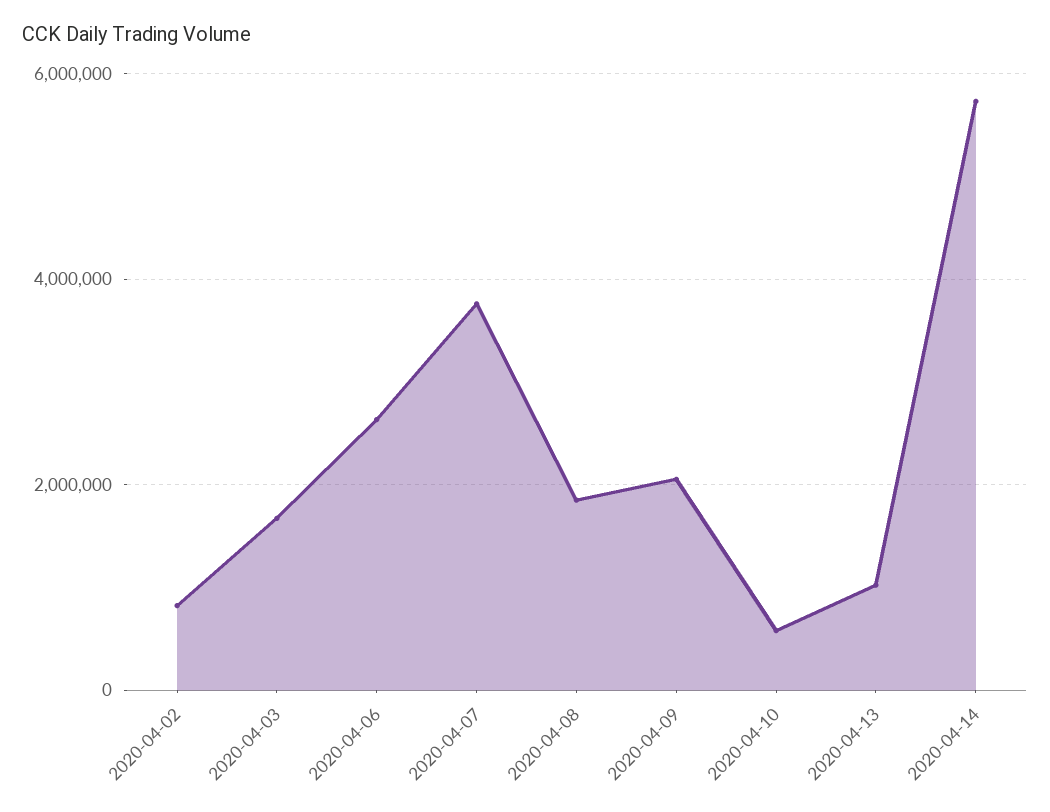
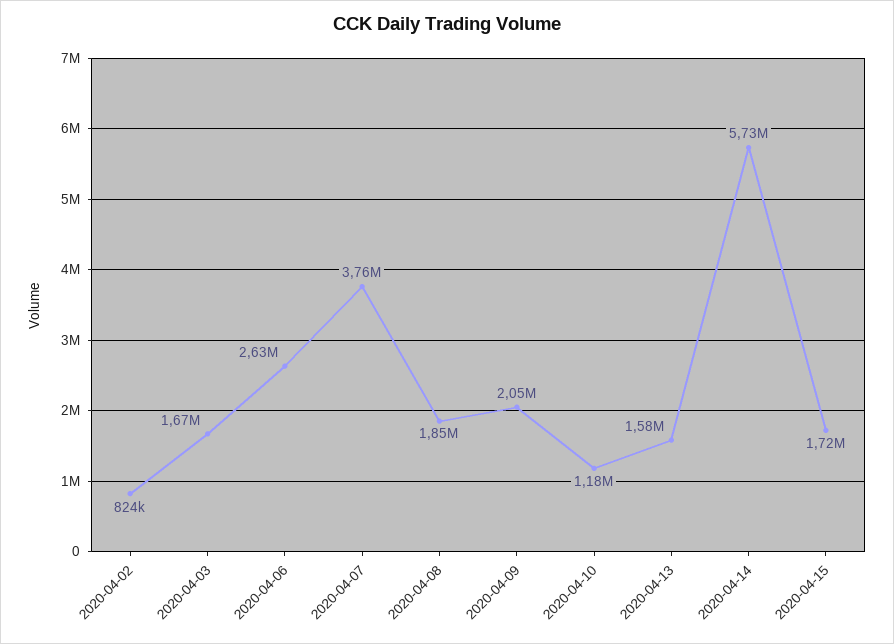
2020-04-10: 600000 -> 1180000
2020-04-13: 1000000 -> 1580000
2020-04-15: none -> 1720000

